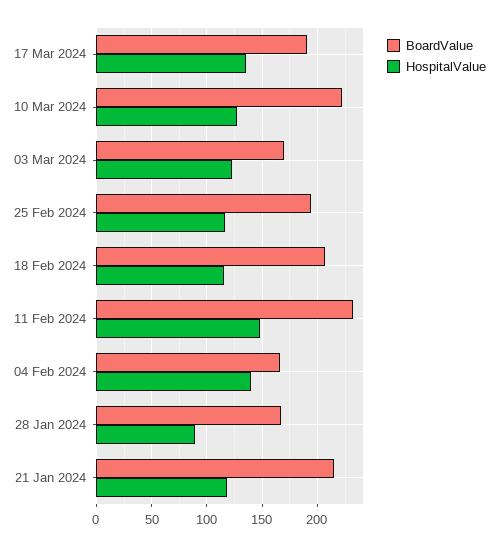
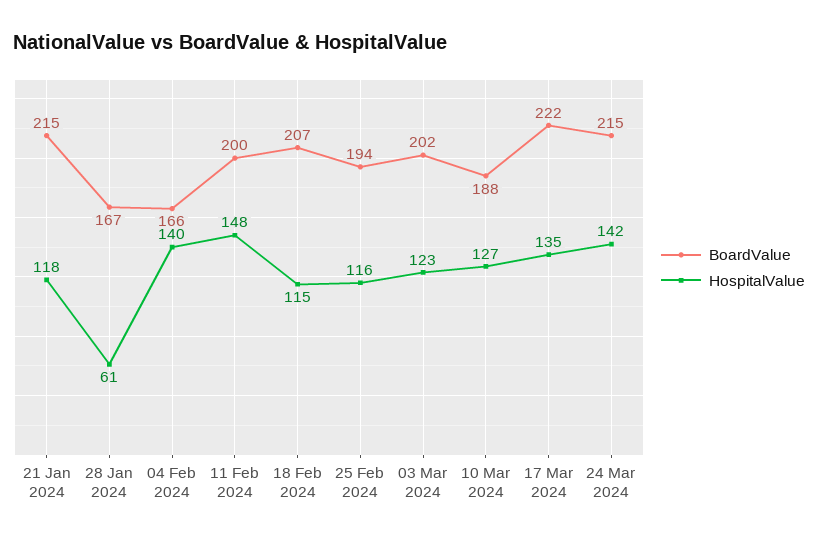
BoardValue, 17 Mar 2024: 190 -> 222
BoardValue, 10 Mar 2024: 220 -> 188
BoardValue, 03 Mar 2024: 170 -> 202
BoardValue, 11 Feb 2024: 230 -> 200
HospitalValue, 28 Jan 2024: 90 -> 61
BoardValue, 24 Mar 2024: none -> 215
HospitalValue, 24 Mar 2024: none -> 142

